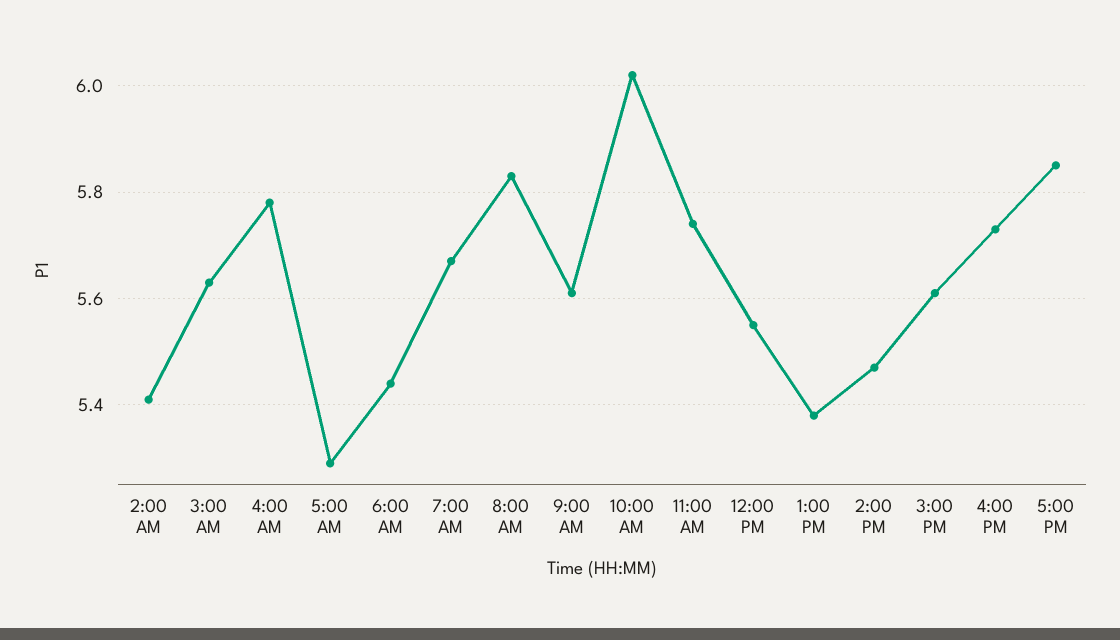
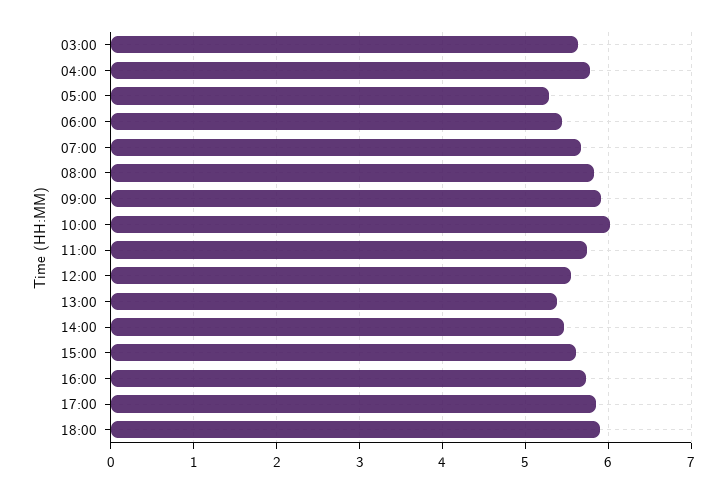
2:00 AM: 5.4 -> none
9:00 AM: 5.6 -> 5.9
18:00: none -> 5.9

